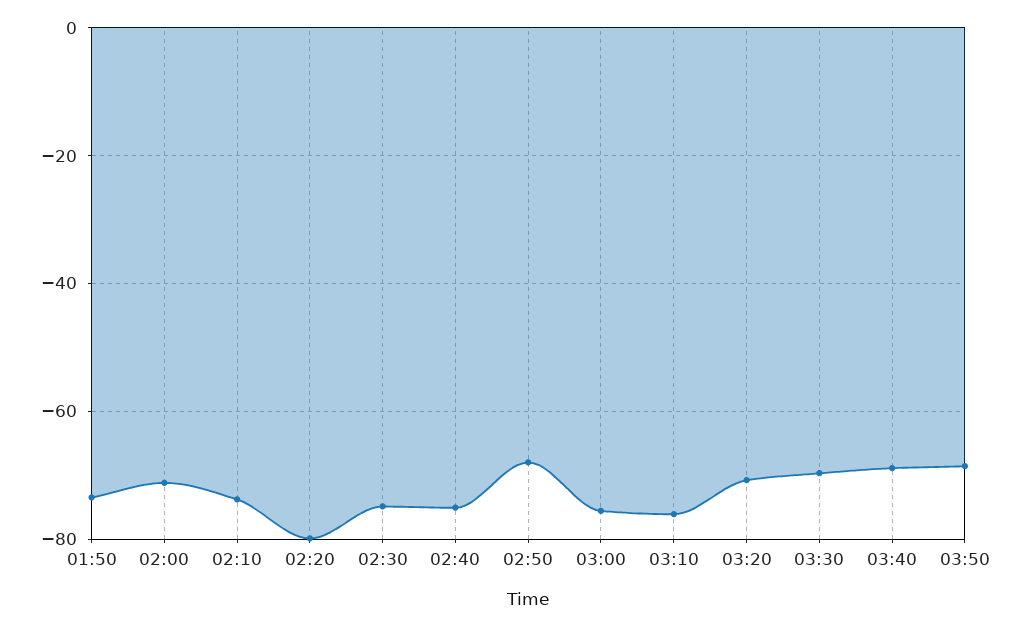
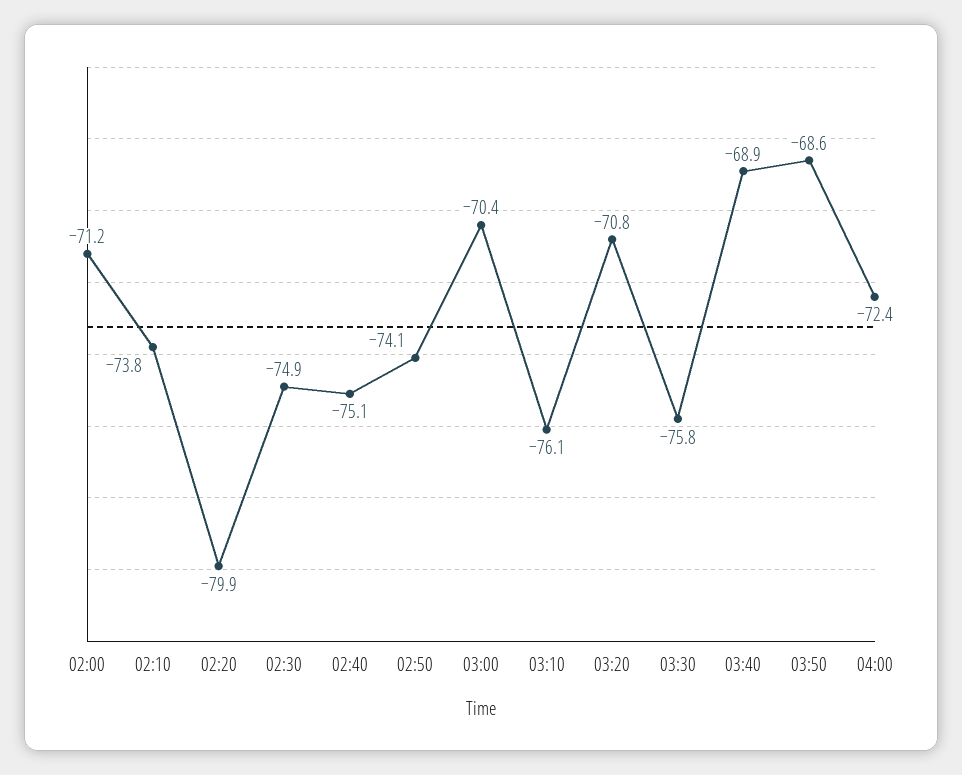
01:50: -74 -> none
02:50: -68 -> -74.1
03:00: -76 -> -70.4
03:30: -70 -> -75.8
04:00: none -> -72.4

